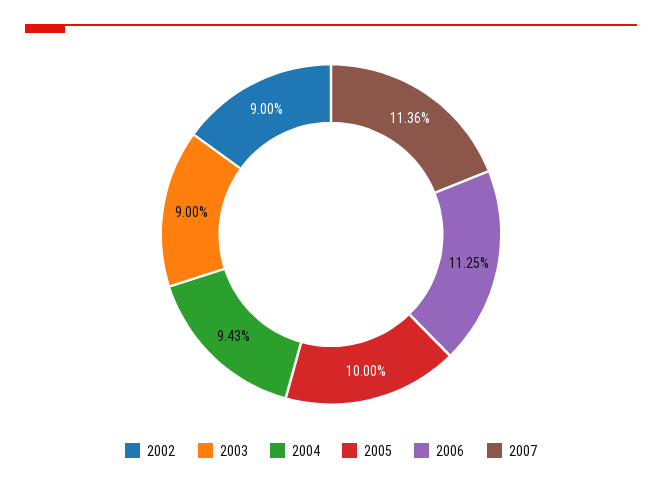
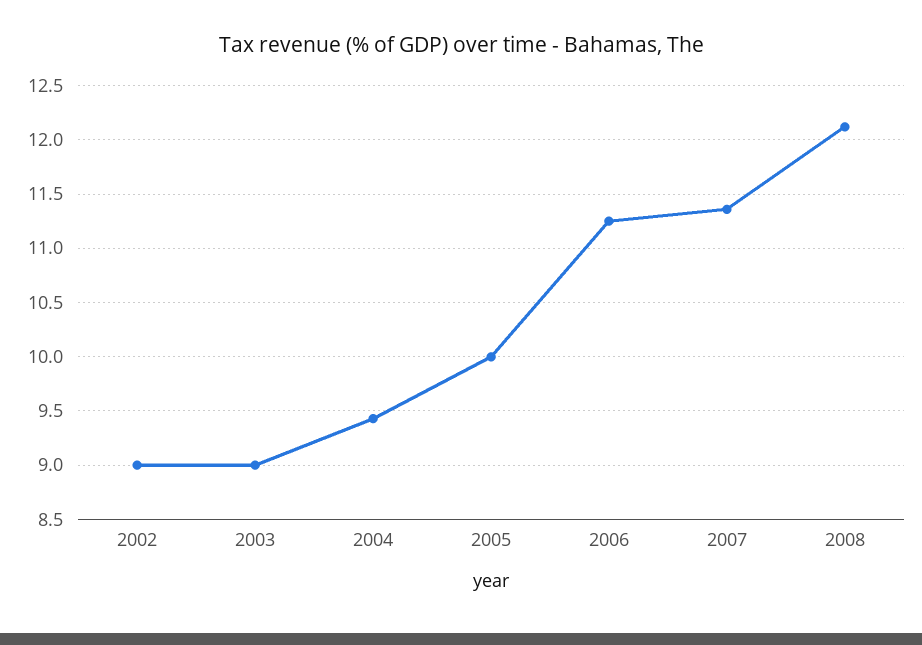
2008: none -> 12.1

